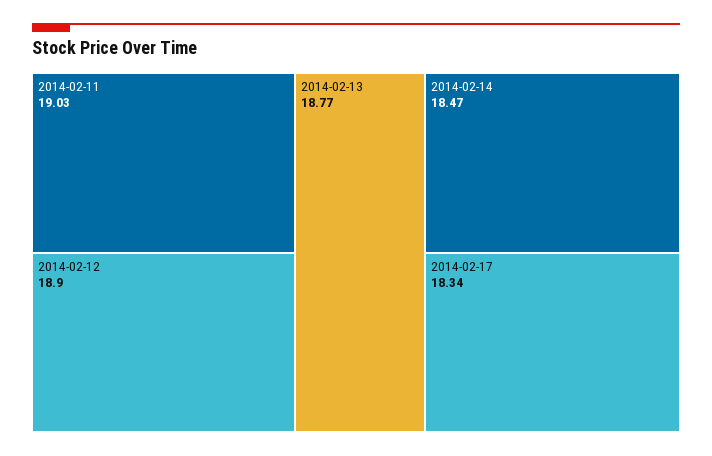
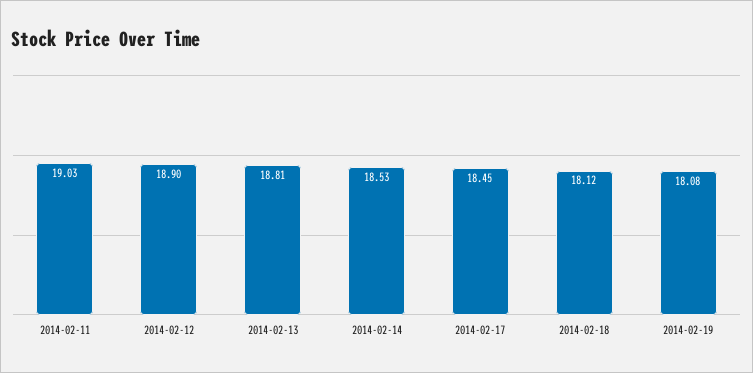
2014-02-13: 18.77 -> 18.81
2014-02-14: 18.47 -> 18.53
2014-02-17: 18.34 -> 18.45
2014-02-18: none -> 18.12
2014-02-19: none -> 18.08

